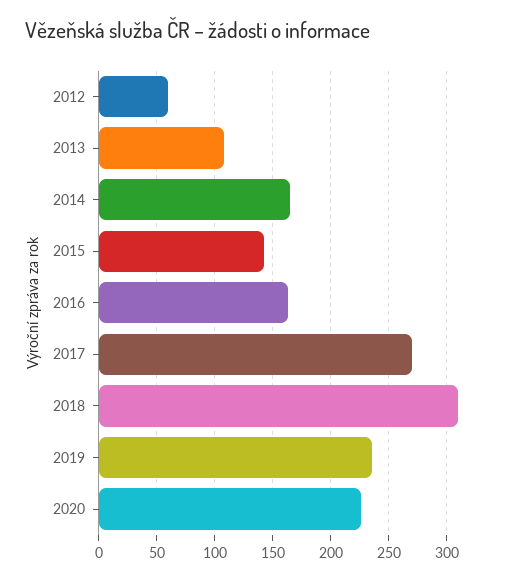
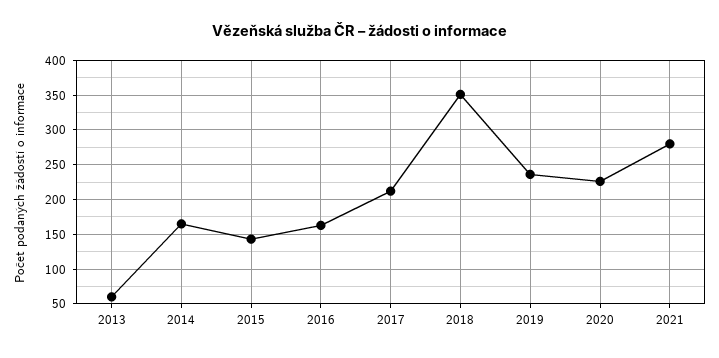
2012: 60 -> none
2013: 110 -> 60
2017: 270 -> 210
2018: 310 -> 350
2021: none -> 280

